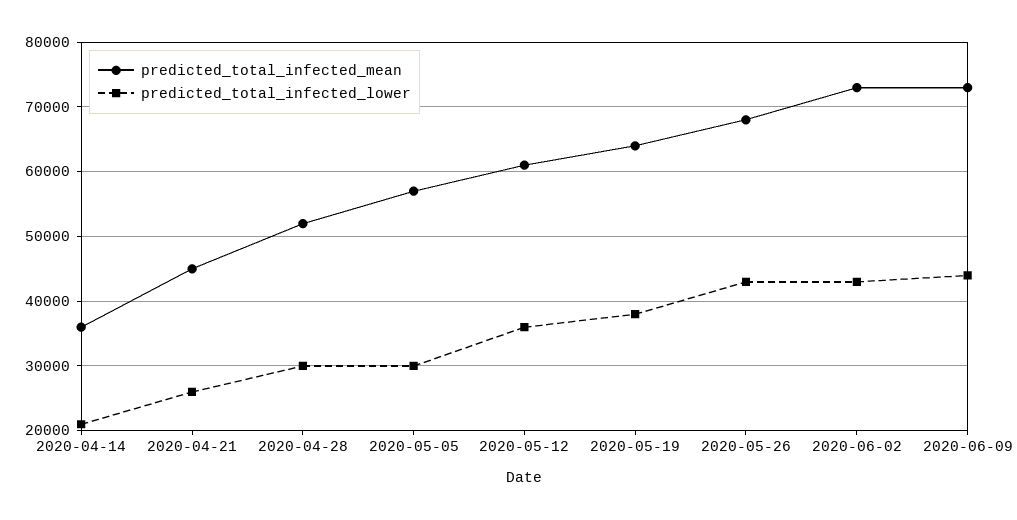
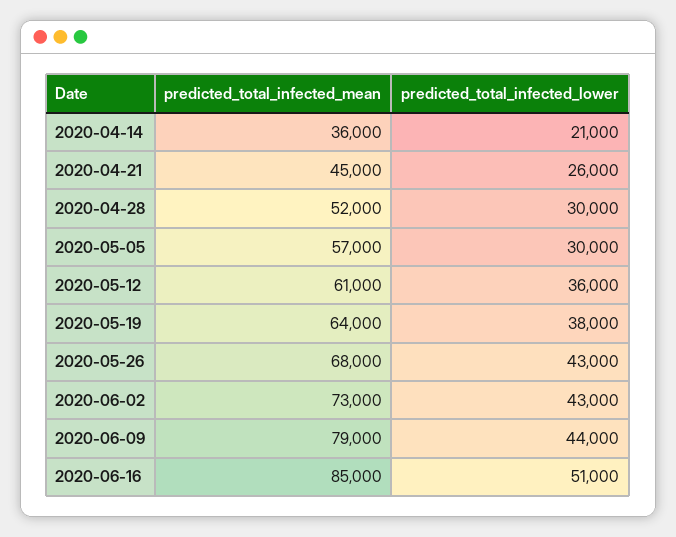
predicted_total_infected_mean, 2020-06-09: 73000 -> 79000
predicted_total_infected_mean, 2020-06-16: none -> 85000
predicted_total_infected_lower, 2020-06-16: none -> 51000

